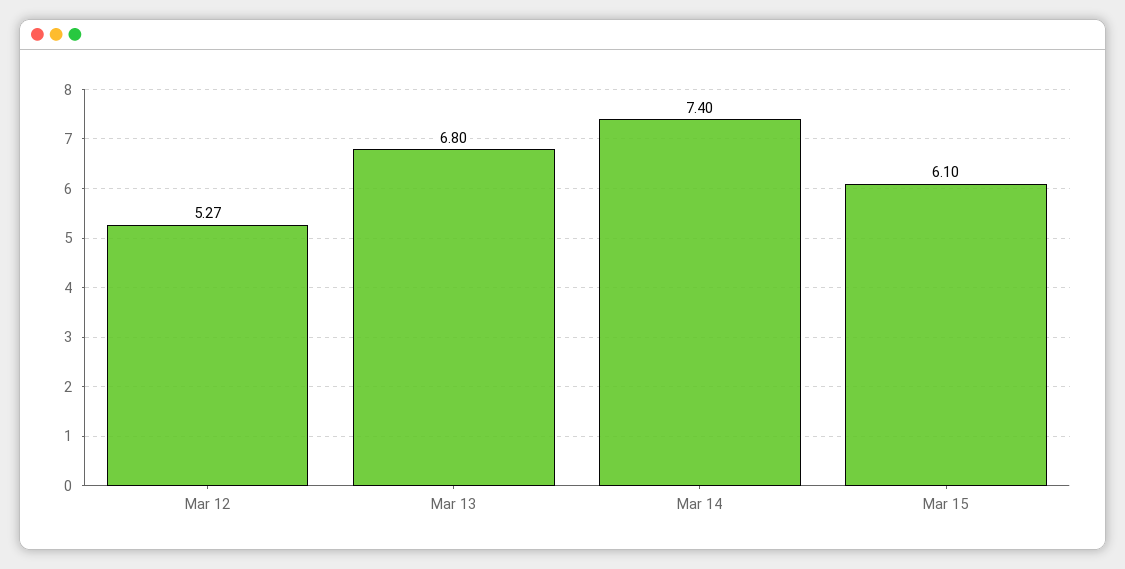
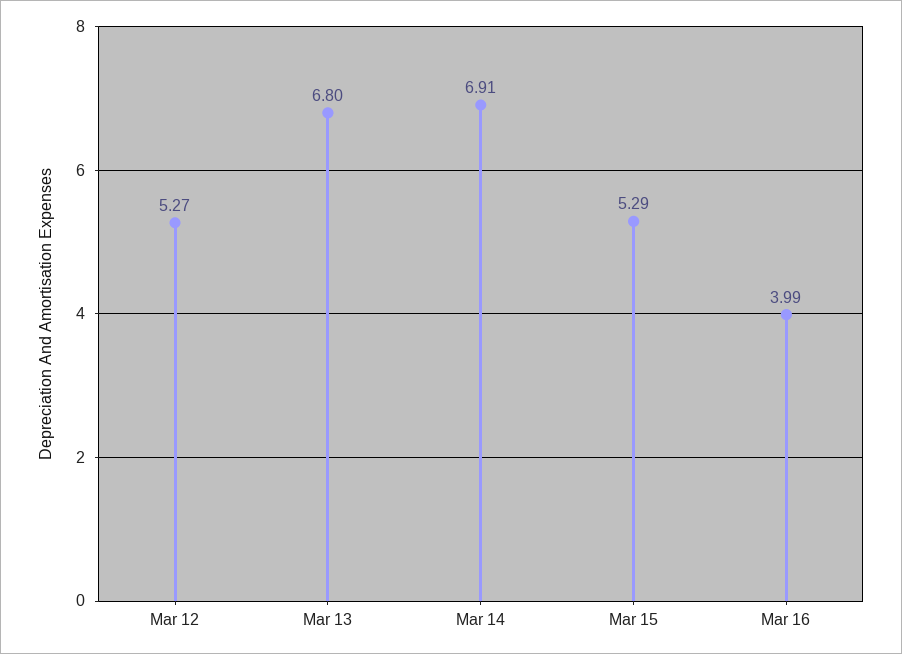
Mar 14: 7.4 -> 6.91
Mar 15: 6.1 -> 5.29
Mar 16: none -> 3.99

